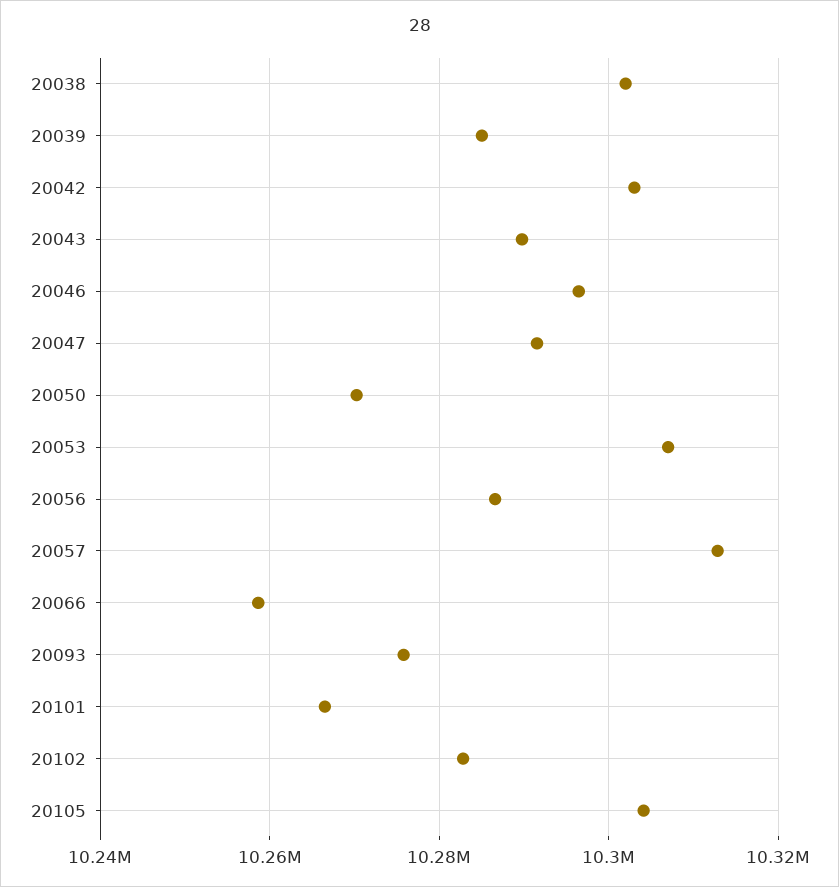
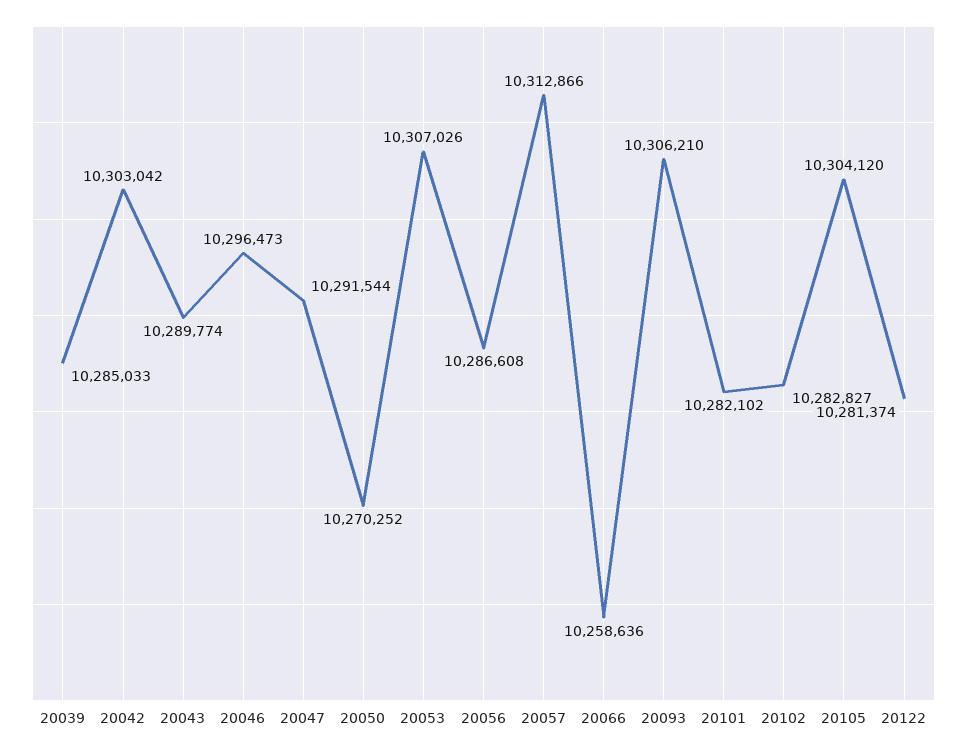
20038: 10302000 -> none
20093: 10276000 -> 10306210
20101: 10266000 -> 10282102
20122: none -> 10281374

